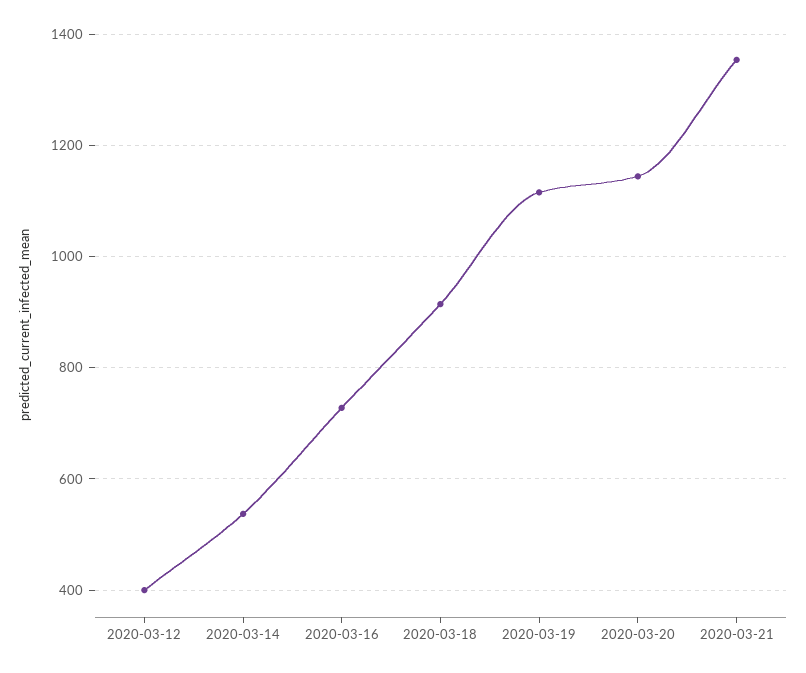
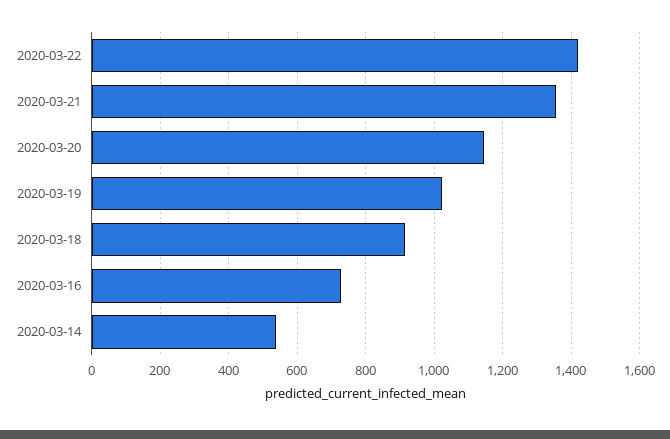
2020-03-12: 400 -> none
2020-03-19: 1120 -> 1020
2020-03-22: none -> 1420

